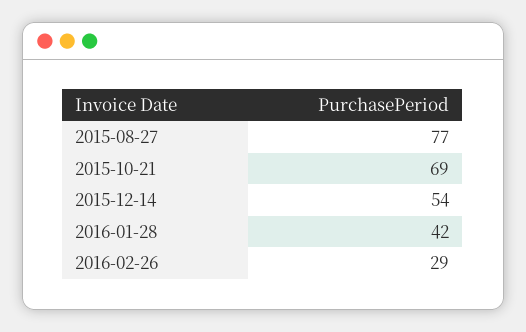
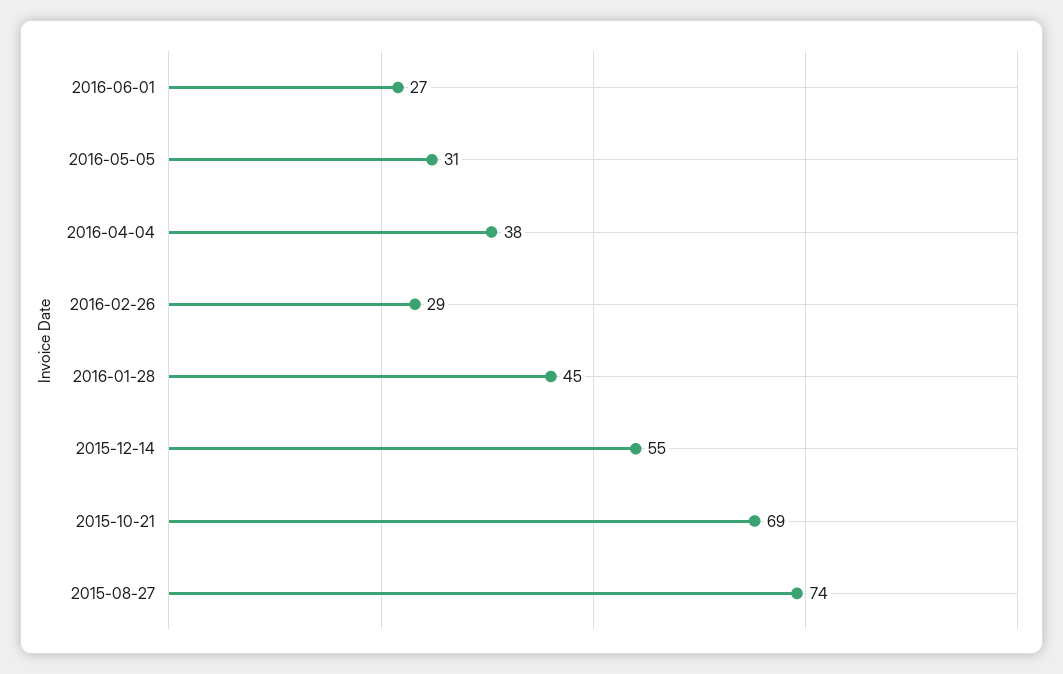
2015-08-27: 77 -> 74
2015-12-14: 54 -> 55
2016-01-28: 42 -> 45
2016-06-01: none -> 27
2016-05-05: none -> 31
2016-04-04: none -> 38

